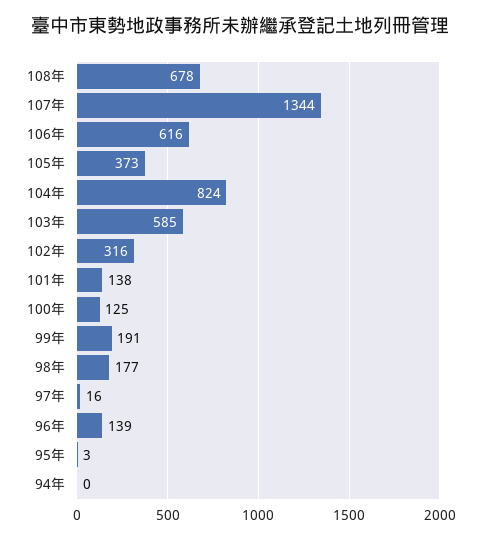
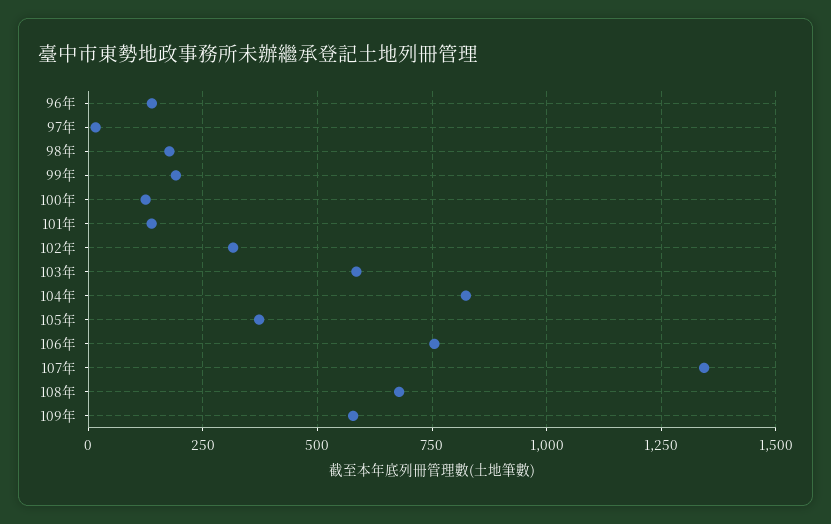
106年: 616 -> 750
95年: 3 -> none
94年: 0 -> none
109年: none -> 575

